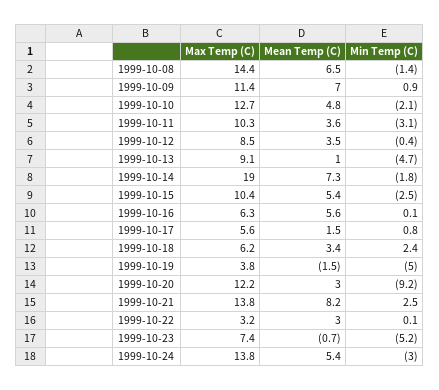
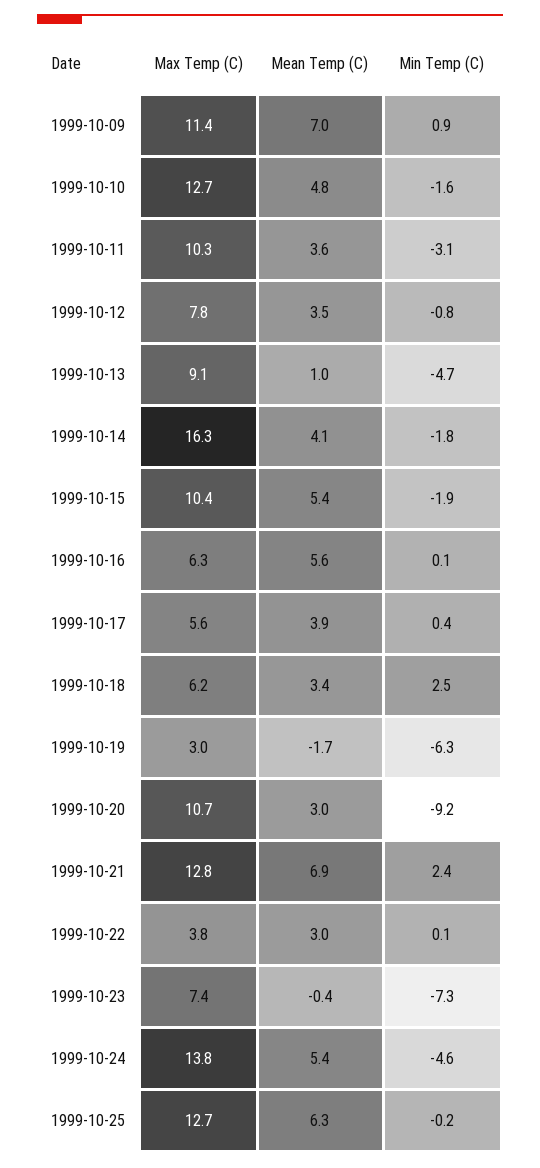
Max Temp (C), 1999-10-08: 14.4 -> none
Mean Temp (C), 1999-10-08: 6.5 -> none
Min Temp (C), 1999-10-08: -1.4 -> none
Min Temp (C), 1999-10-10: -2.1 -> -1.6
Max Temp (C), 1999-10-12: 8.5 -> 7.8
Min Temp (C), 1999-10-12: -0.4 -> -0.8
Max Temp (C), 1999-10-14: 19 -> 16.3
Mean Temp (C), 1999-10-14: 7.3 -> 4.1
Min Temp (C), 1999-10-15: -2.5 -> -1.9
Mean Temp (C), 1999-10-17: 1.5 -> 3.9
Min Temp (C), 1999-10-17: 0.8 -> 0.4
Min Temp (C), 1999-10-18: 2.4 -> 2.5
Max Temp (C), 1999-10-19: 3.8 -> 3
Mean Temp (C), 1999-10-19: -1.5 -> -1.7
Min Temp (C), 1999-10-19: -5 -> -6.3
Max Temp (C), 1999-10-20: 12.2 -> 10.7
Max Temp (C), 1999-10-21: 13.8 -> 12.8
Mean Temp (C), 1999-10-21: 8.2 -> 6.9
Min Temp (C), 1999-10-21: 2.5 -> 2.4
Max Temp (C), 1999-10-22: 3.2 -> 3.8
Mean Temp (C), 1999-10-23: -0.7 -> -0.4
Min Temp (C), 1999-10-23: -5.2 -> -7.3
Min Temp (C), 1999-10-24: -3 -> -4.6
Max Temp (C), 1999-10-25: none -> 12.7
Mean Temp (C), 1999-10-25: none -> 6.3
Min Temp (C), 1999-10-25: none -> -0.2

